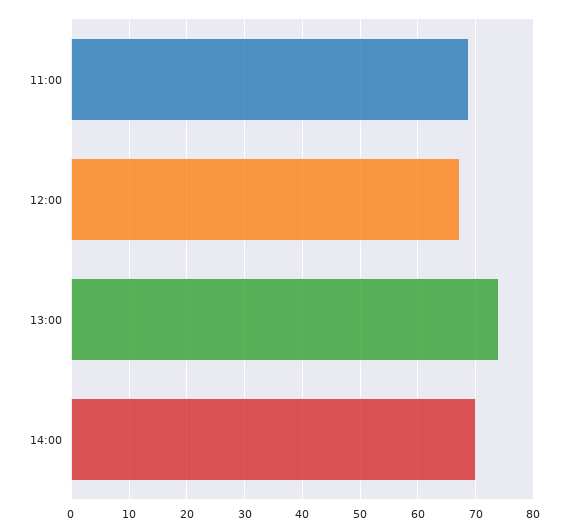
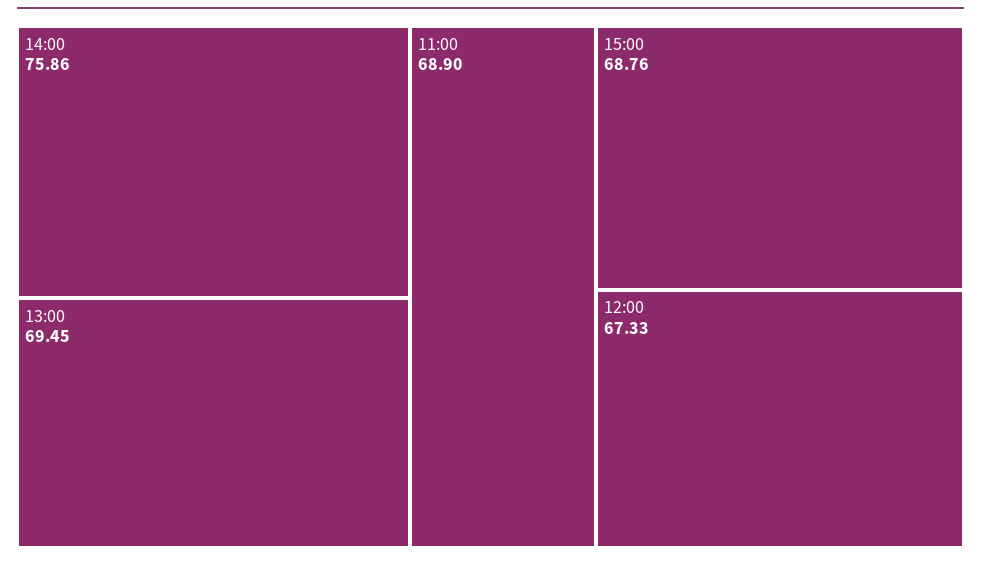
13:00: 74 -> 69.45
14:00: 70 -> 75.86
15:00: none -> 68.76

